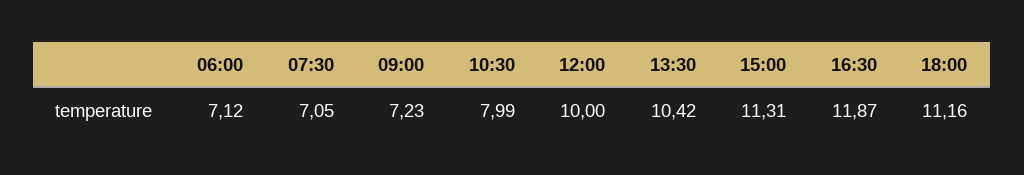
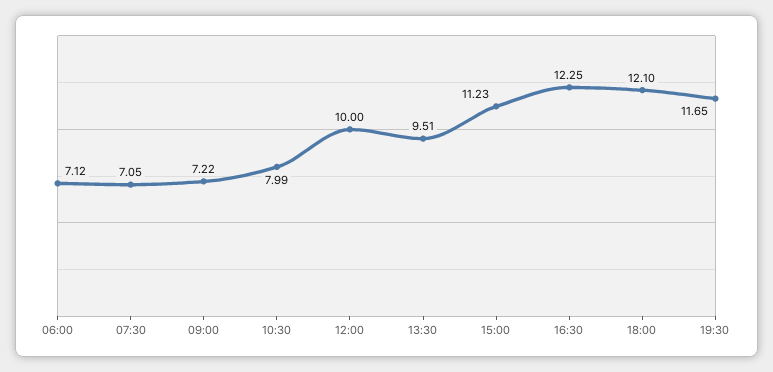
09:00: 7.23 -> 7.22
13:30: 10.42 -> 9.51
15:00: 11.31 -> 11.23
16:30: 11.87 -> 12.25
18:00: 11.16 -> 12.1
19:30: none -> 11.65

